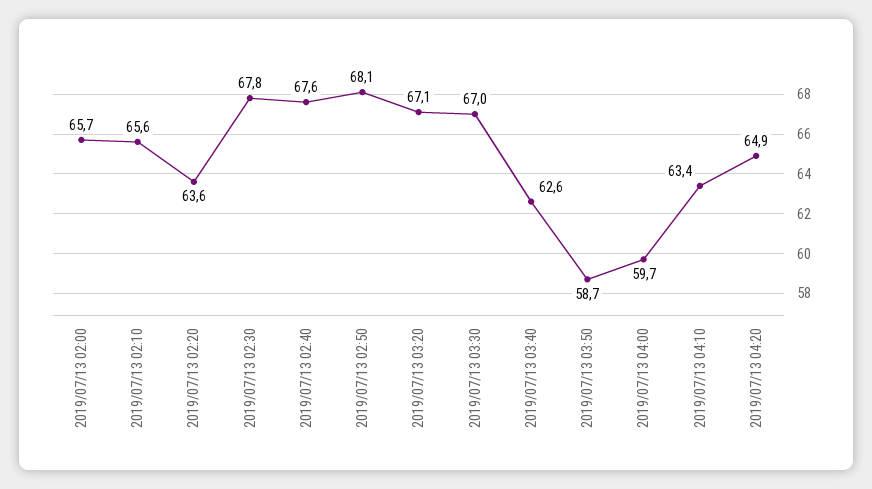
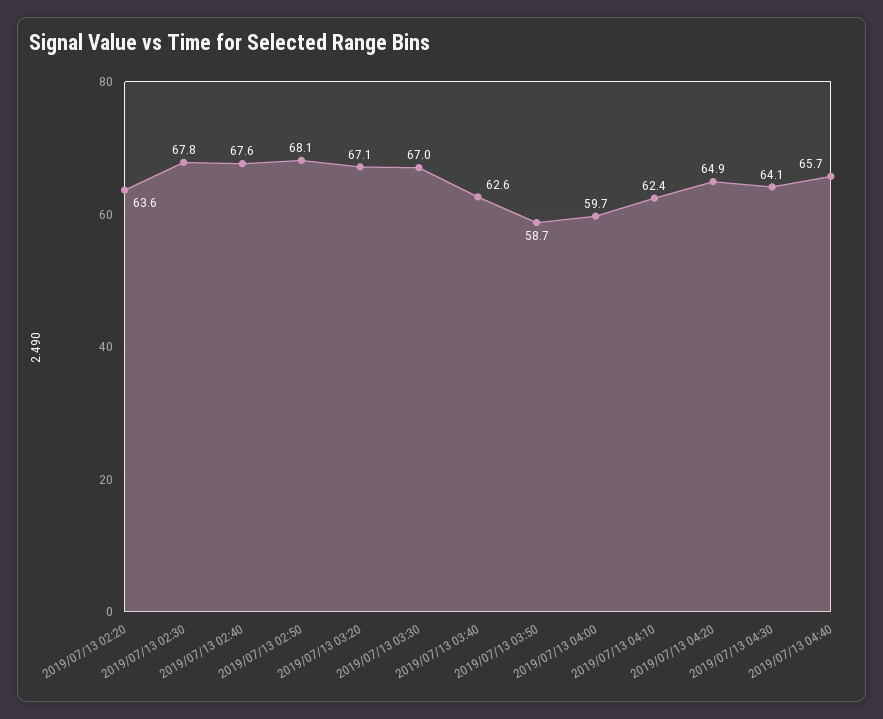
2019/07/13 02:00: 65.7 -> none
2019/07/13 02:10: 65.6 -> none
2019/07/13 04:10: 63.4 -> 62.4
2019/07/13 04:30: none -> 64.1
2019/07/13 04:40: none -> 65.7

